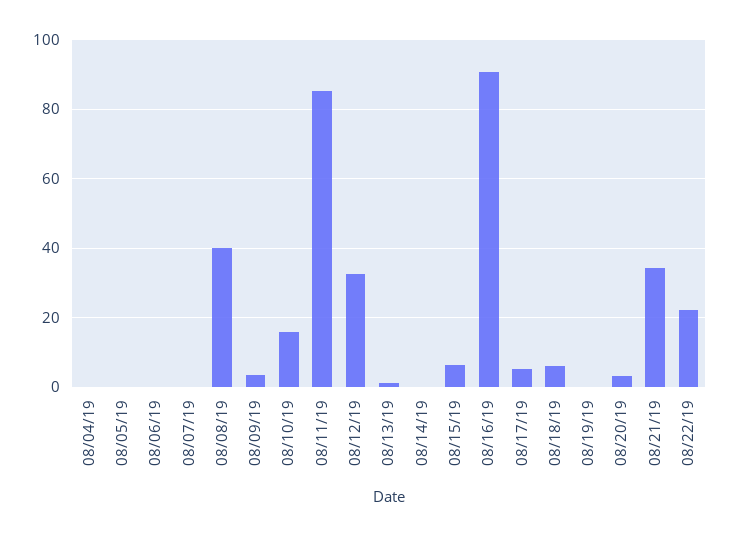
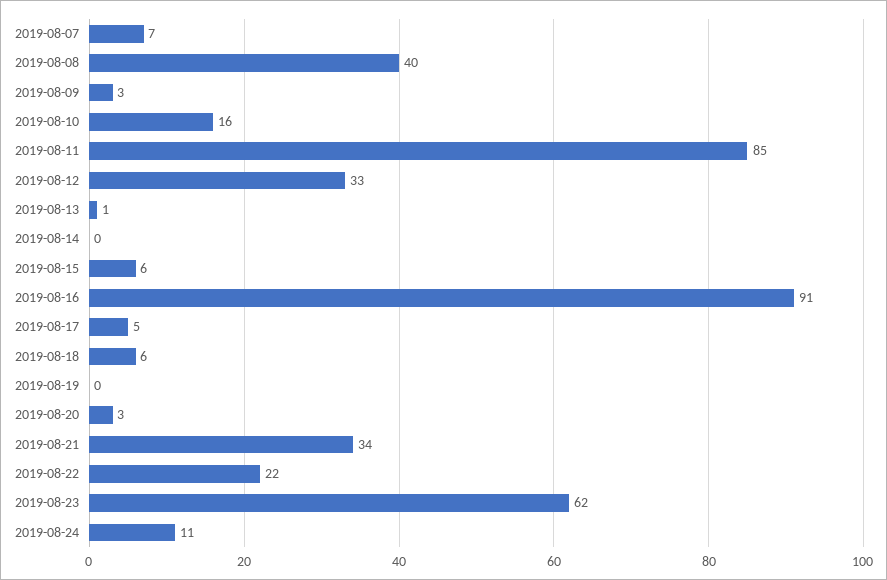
08/04/19: 0 -> none
08/05/19: 0 -> none
08/06/19: 0 -> none
08/07/19: 0 -> 7
2019-08-23: none -> 62
2019-08-24: none -> 11

